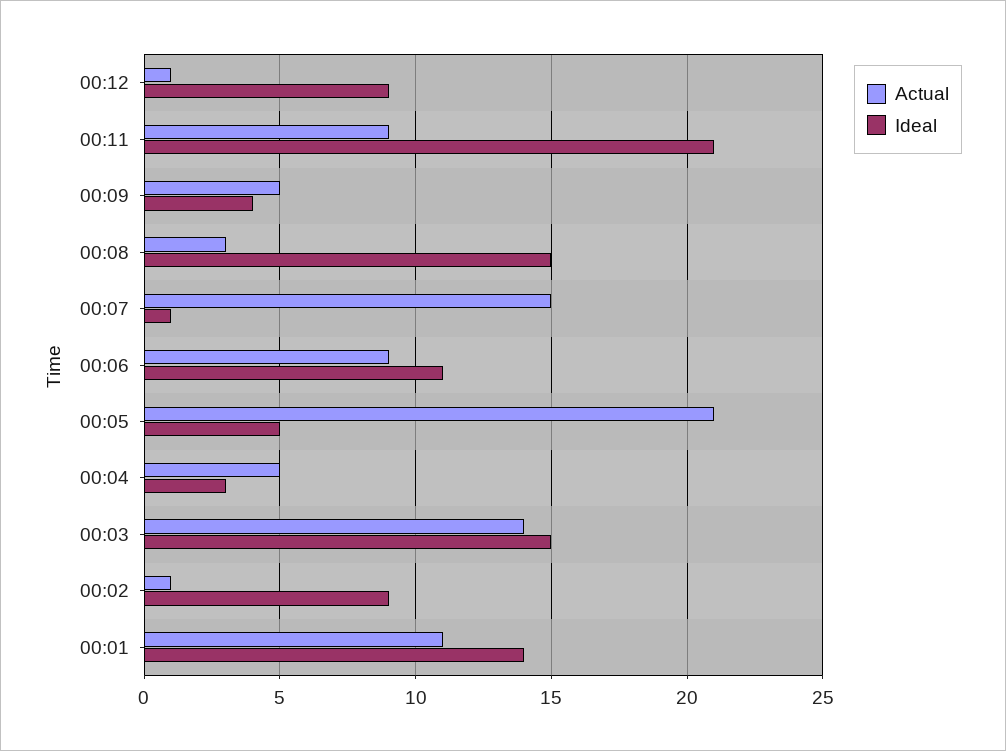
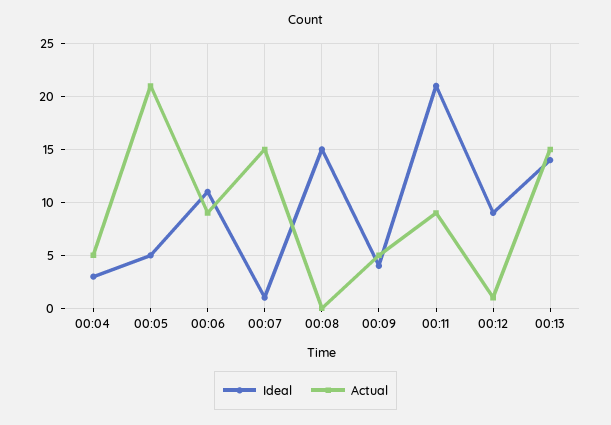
Actual, 00:08: 3 -> 0
Actual, 00:03: 14 -> none
Ideal, 00:03: 15 -> none
Actual, 00:02: 1 -> none
Ideal, 00:02: 9 -> none
Actual, 00:01: 11 -> none
Ideal, 00:01: 14 -> none
Ideal, 00:13: none -> 14
Actual, 00:13: none -> 15

